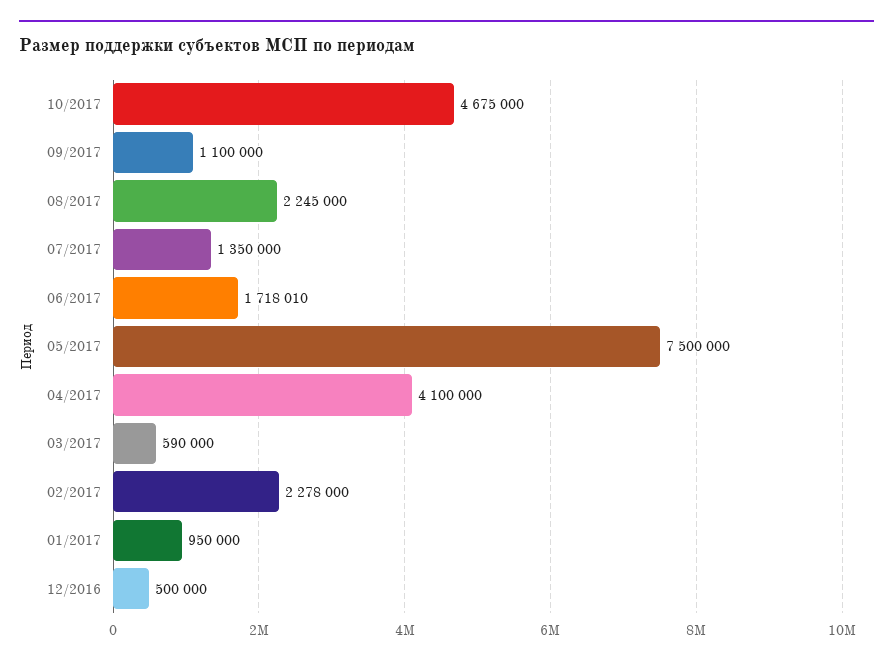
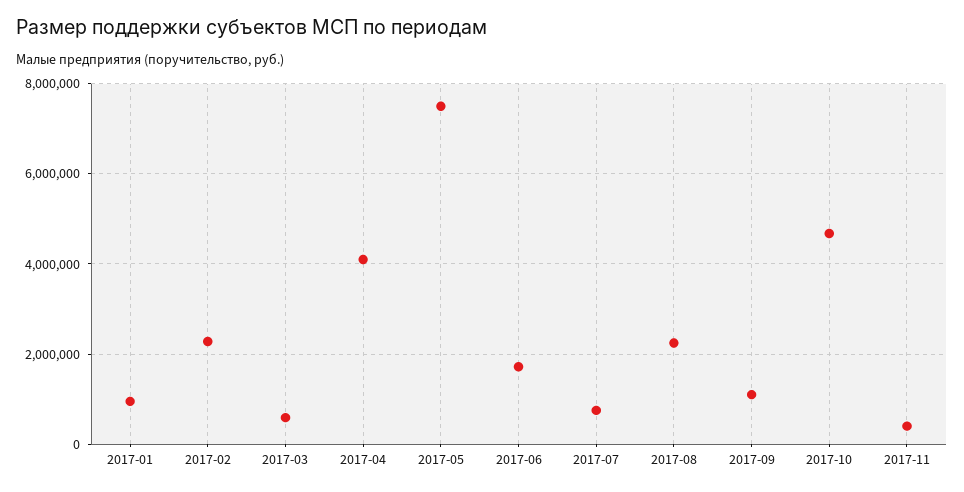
07/2017: 1350000 -> 800000
12/2016: 500000 -> none
2017-11: none -> 400000

